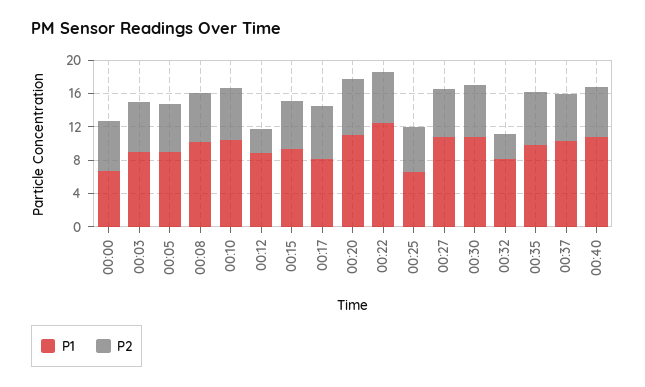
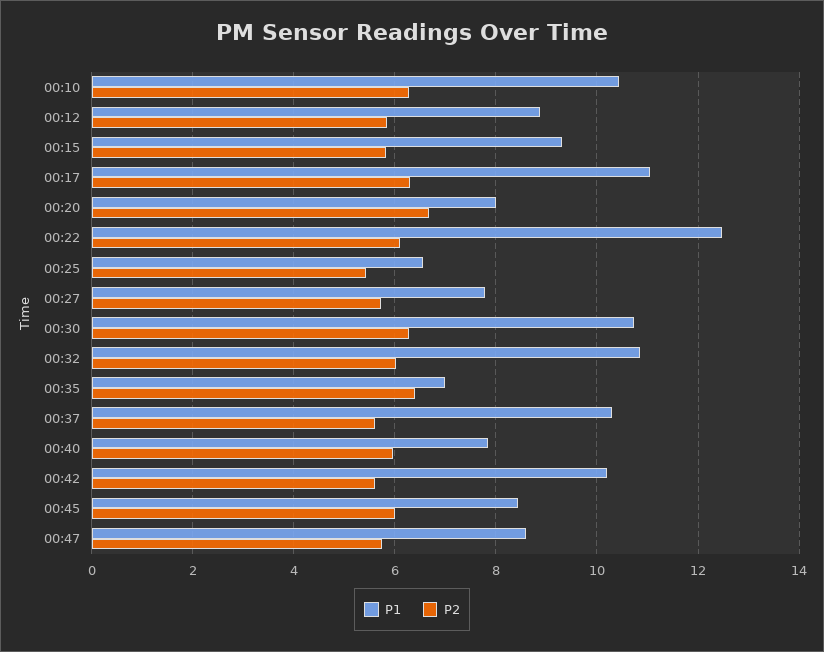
P1, 00:00: 7 -> none
P2, 00:00: 6 -> none
P1, 00:03: 9 -> none
P2, 00:03: 6 -> none
P1, 00:05: 9 -> none
P2, 00:05: 6 -> none
P1, 00:08: 10 -> none
P2, 00:08: 6 -> none
P2, 00:12: 3 -> 5.8
P1, 00:17: 8 -> 11
P1, 00:20: 11 -> 8
P1, 00:27: 11 -> 7.8
P1, 00:32: 8 -> 10.8
P2, 00:32: 3 -> 6
P1, 00:35: 10 -> 7
P1, 00:40: 11 -> 7.8
P1, 00:42: none -> 10.2
P2, 00:42: none -> 5.6
P1, 00:45: none -> 8.4
P2, 00:45: none -> 6
P1, 00:47: none -> 8.6
P2, 00:47: none -> 5.8

